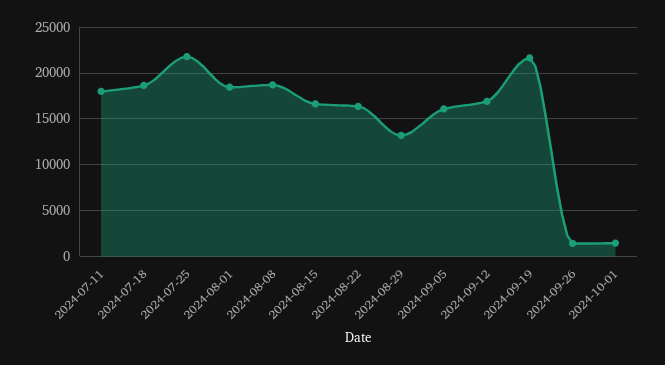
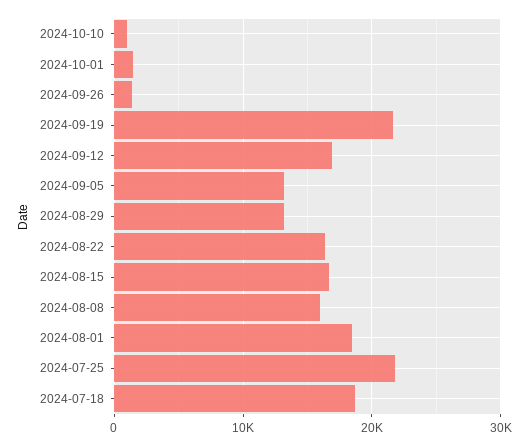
2024-07-11: 18000 -> none
2024-08-08: 19000 -> 16000
2024-09-05: 16000 -> 13000
2024-10-10: none -> 1000

